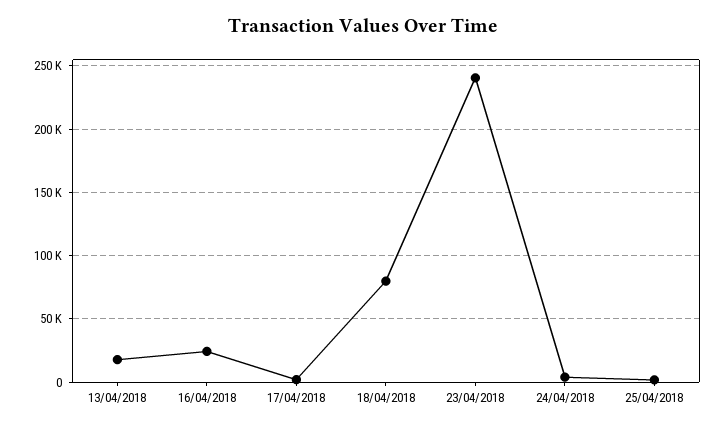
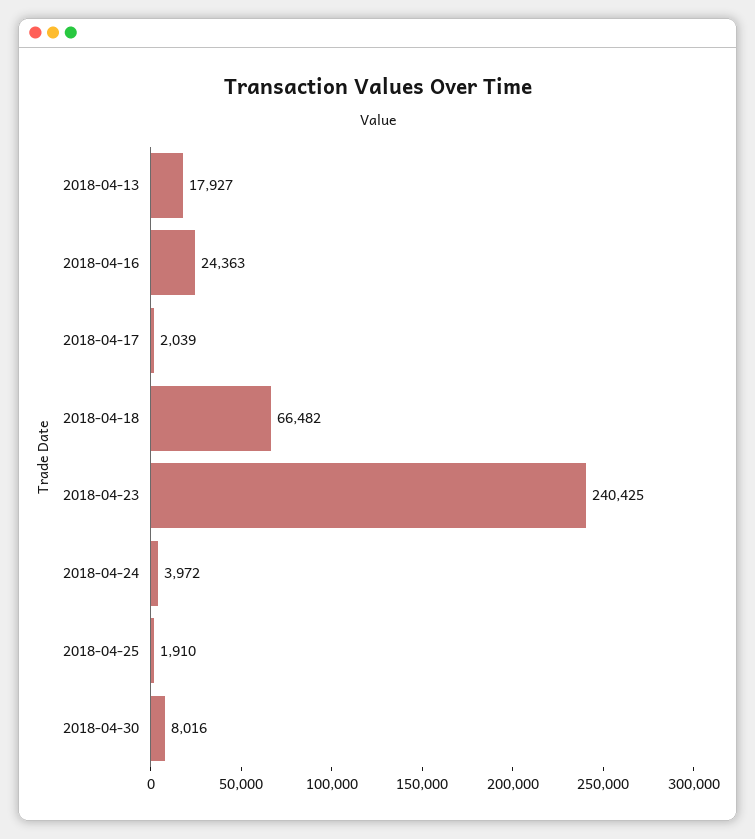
18/04/2018: 80000 -> 66482
2018-04-30: none -> 8016

